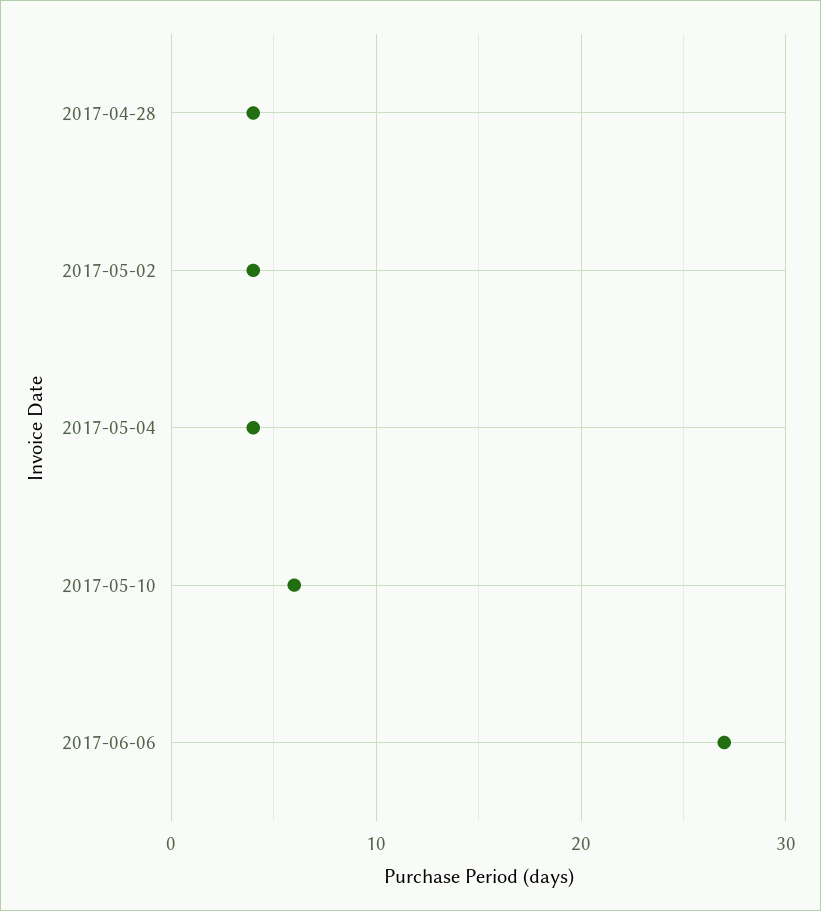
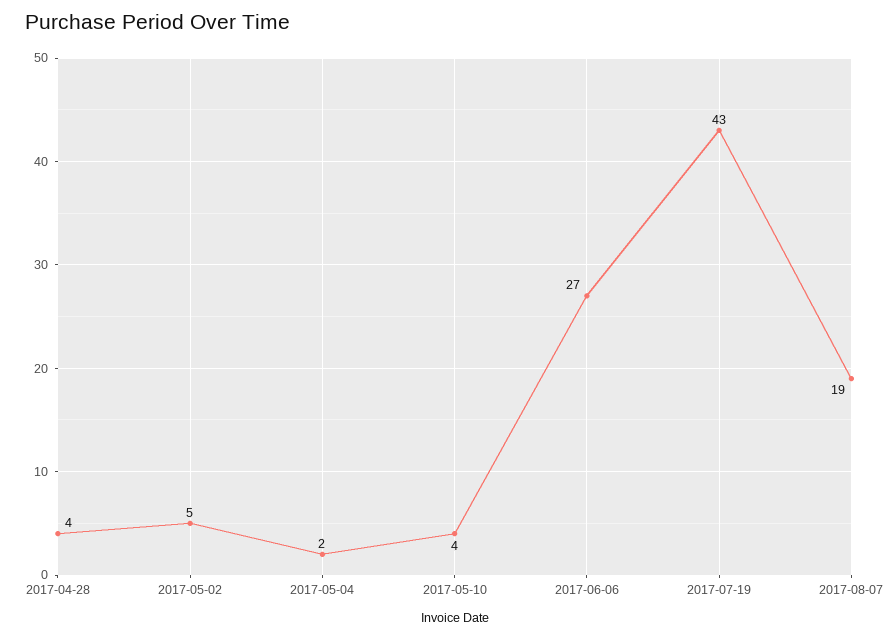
2017-05-02: 4 -> 5
2017-05-04: 4 -> 2
2017-05-10: 6 -> 4
2017-07-19: none -> 43
2017-08-07: none -> 19

